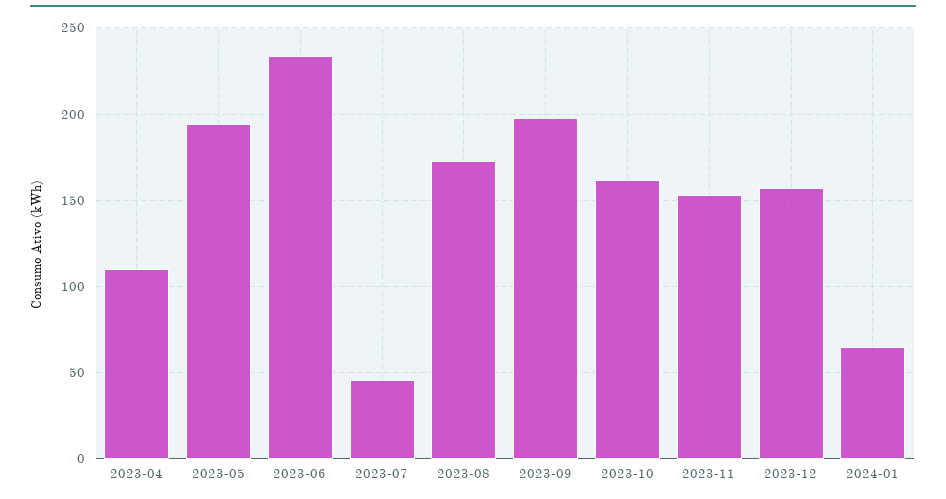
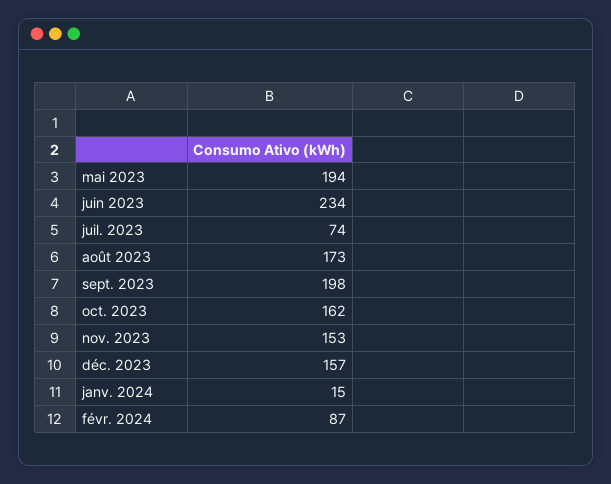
2023-04: 110 -> none
2023-07: 45 -> 74
2024-01: 65 -> 15
févr. 2024: none -> 87

